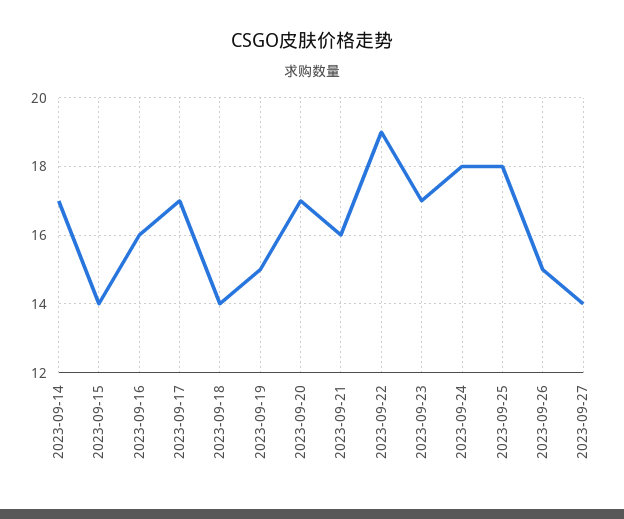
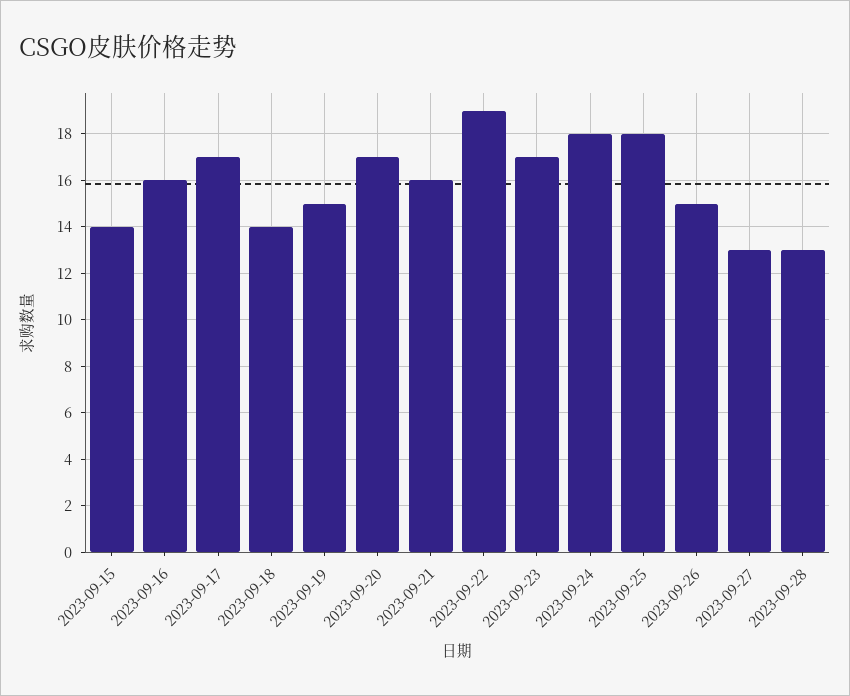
2023-09-14: 17 -> none
2023-09-27: 14 -> 13
2023-09-28: none -> 13

